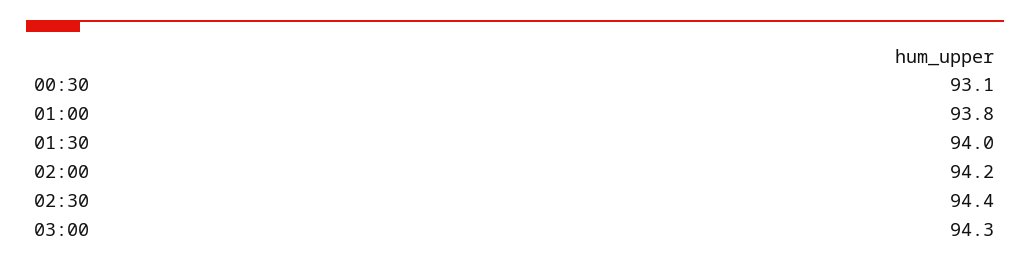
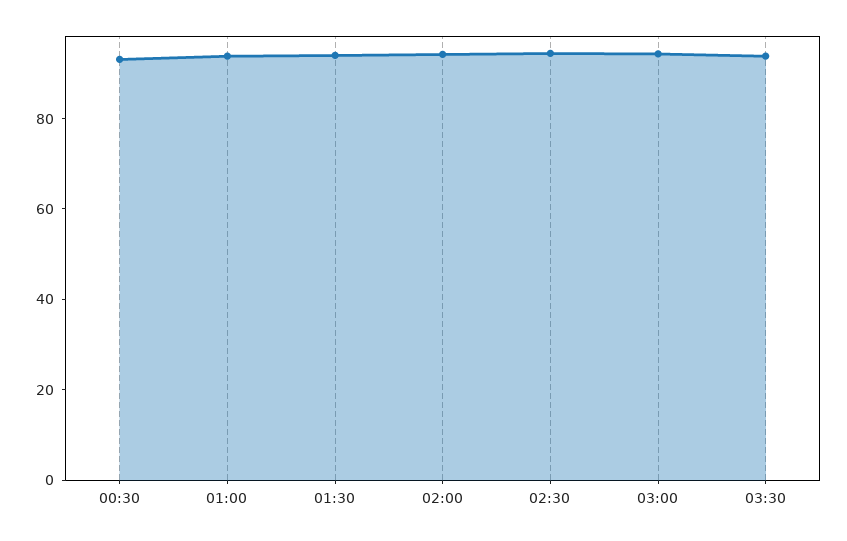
03:30: none -> 95

